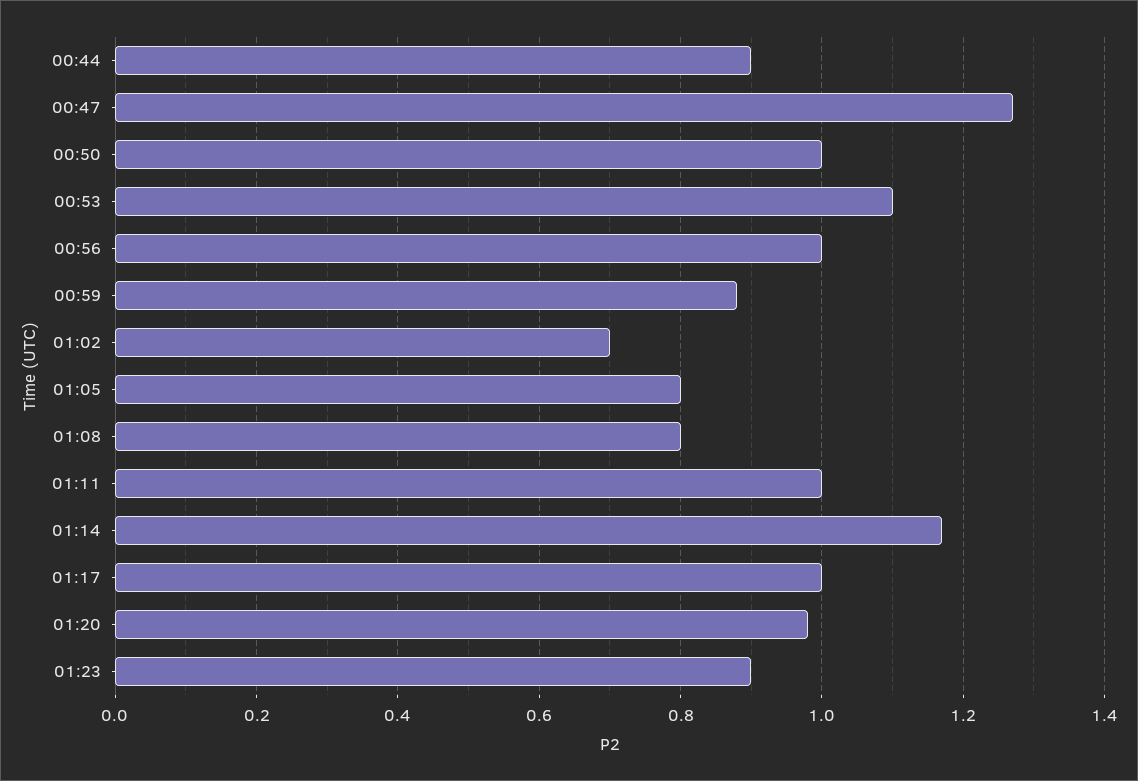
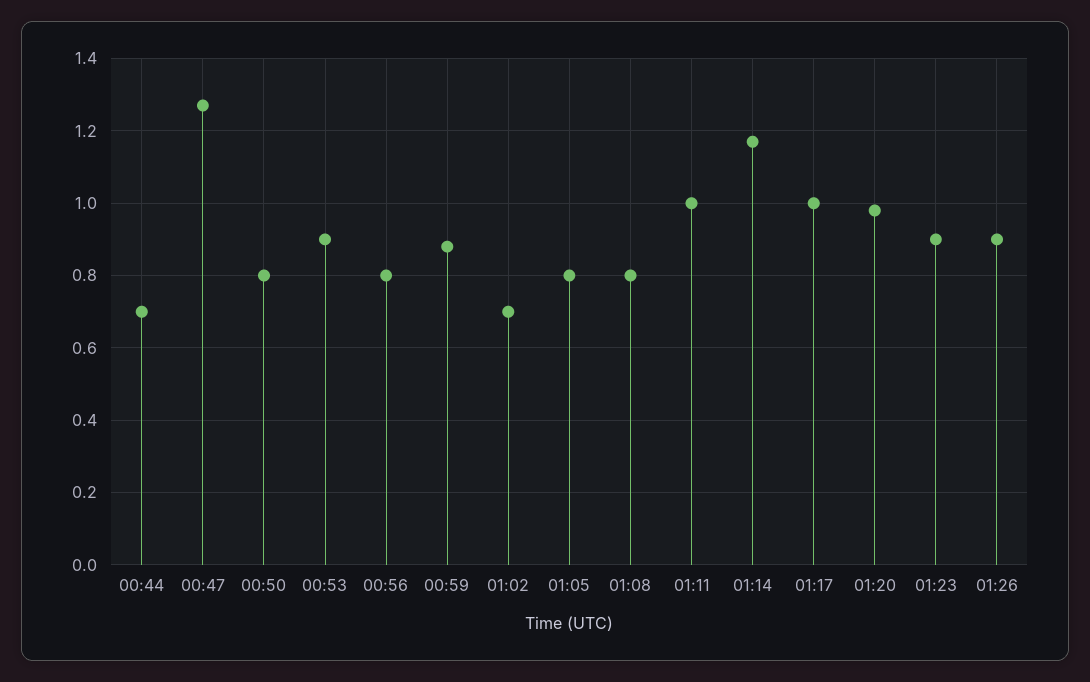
00:44: 0.9 -> 0.7
00:50: 1 -> 0.8
00:53: 1.1 -> 0.9
00:56: 1 -> 0.8
01:26: none -> 0.9

